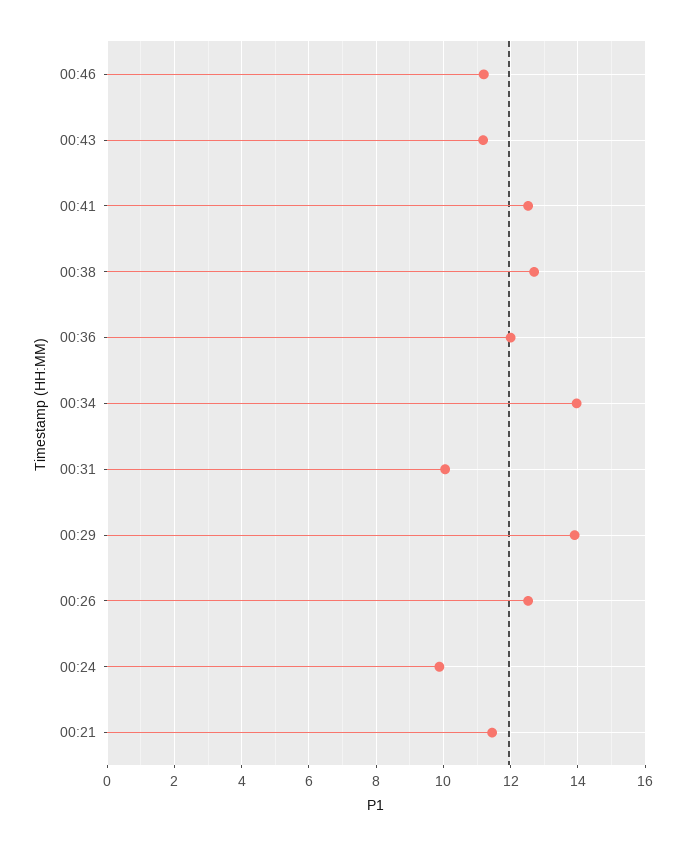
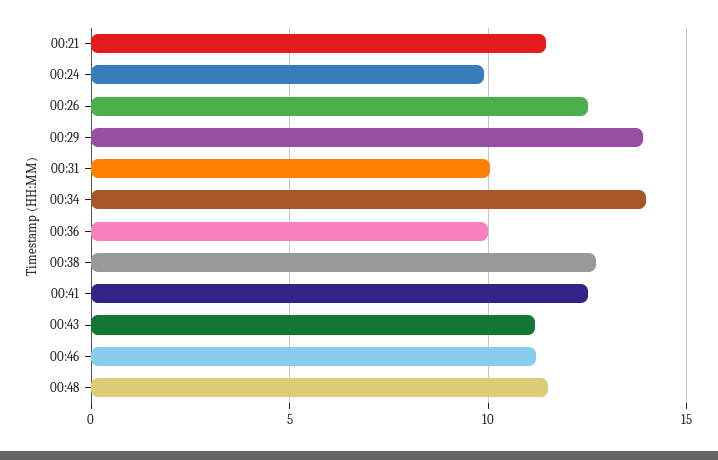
00:36: 12 -> 10
00:48: none -> 11.5

